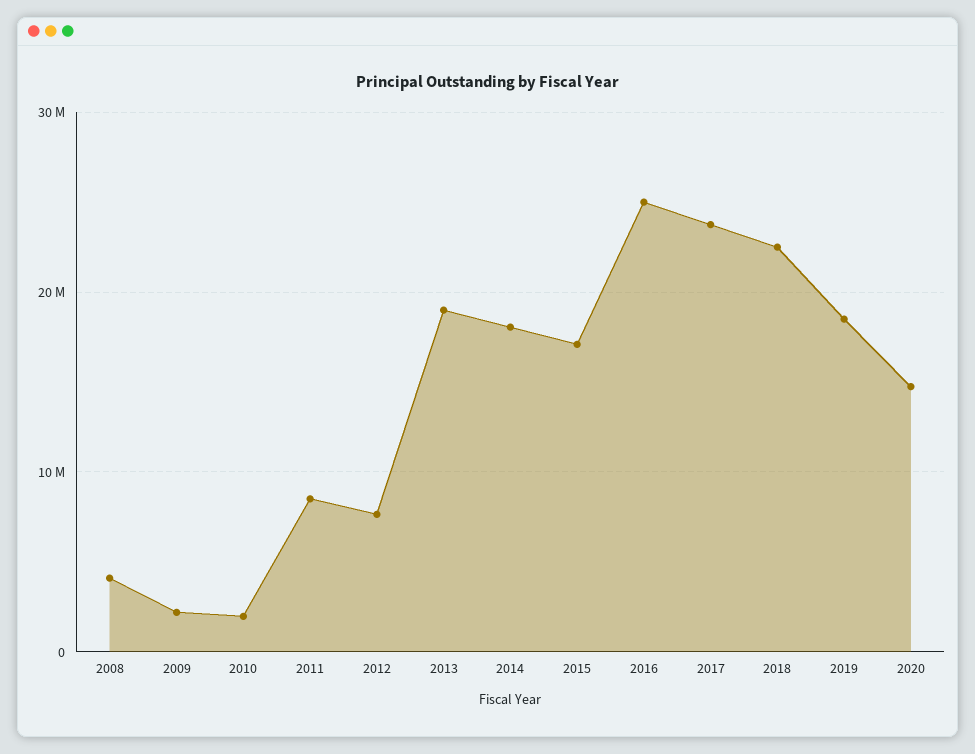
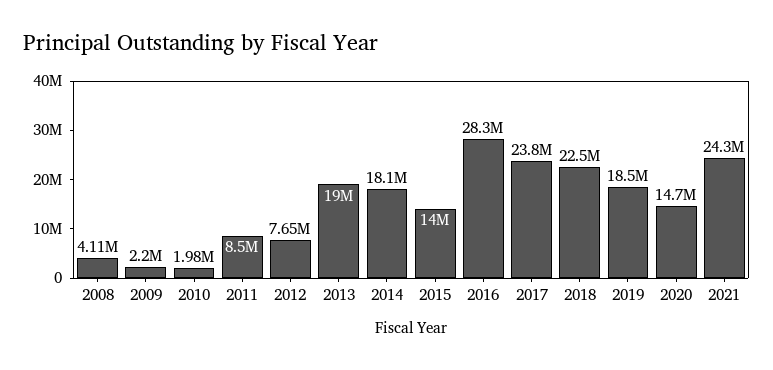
2015: 17000000 -> 14000000
2016: 25000000 -> 28300000
2021: none -> 24300000

